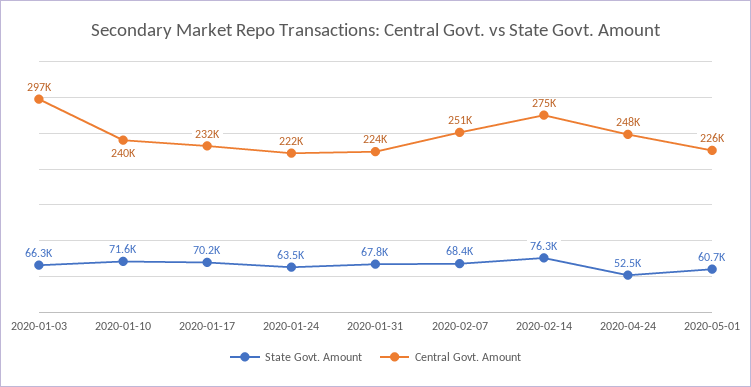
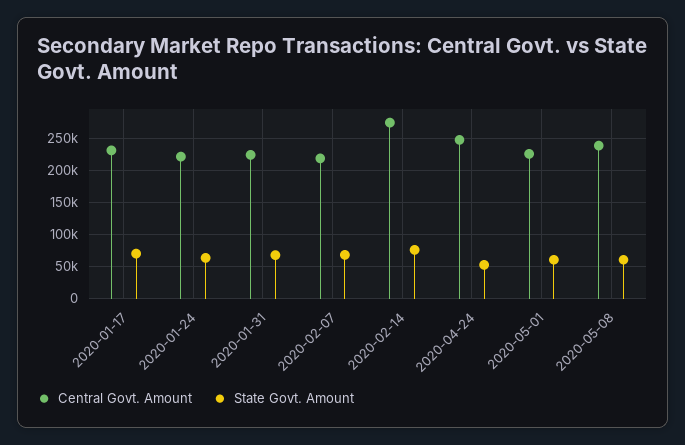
State Govt. Amount, 2020-01-03: 66300 -> none
Central Govt. Amount, 2020-01-03: 297000 -> none
State Govt. Amount, 2020-01-10: 71600 -> none
Central Govt. Amount, 2020-01-10: 240000 -> none
Central Govt. Amount, 2020-02-07: 251000 -> 220000
Central Govt. Amount, 2020-05-08: none -> 240000
State Govt. Amount, 2020-05-08: none -> 60000

